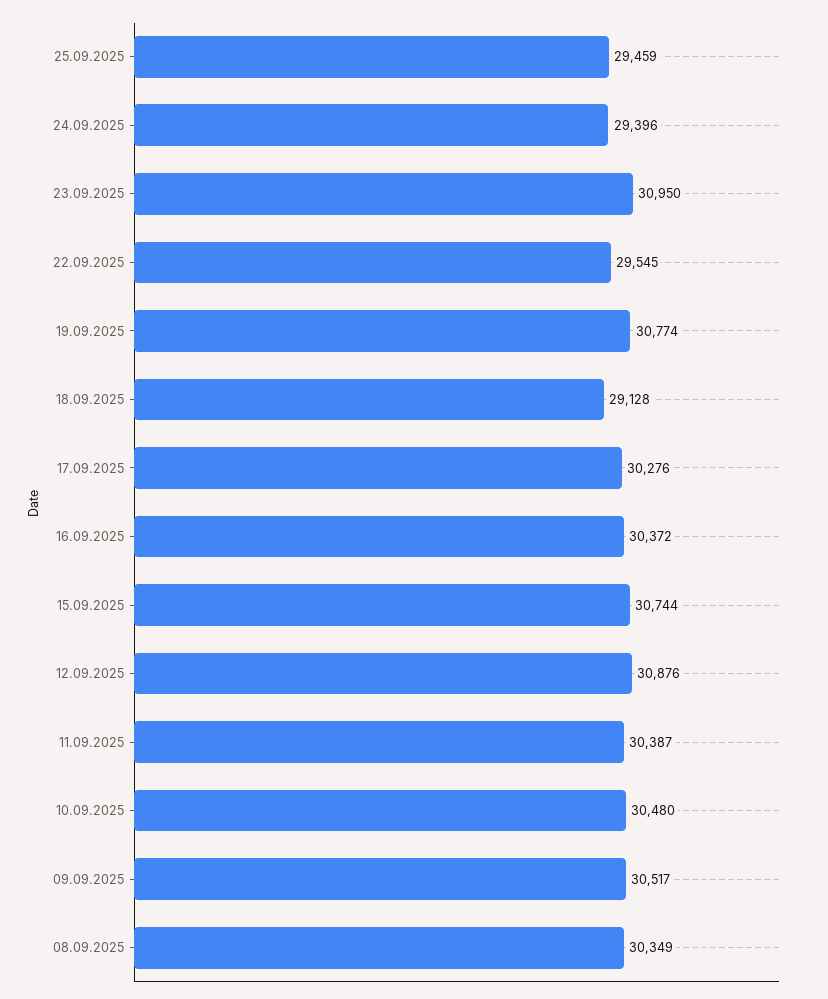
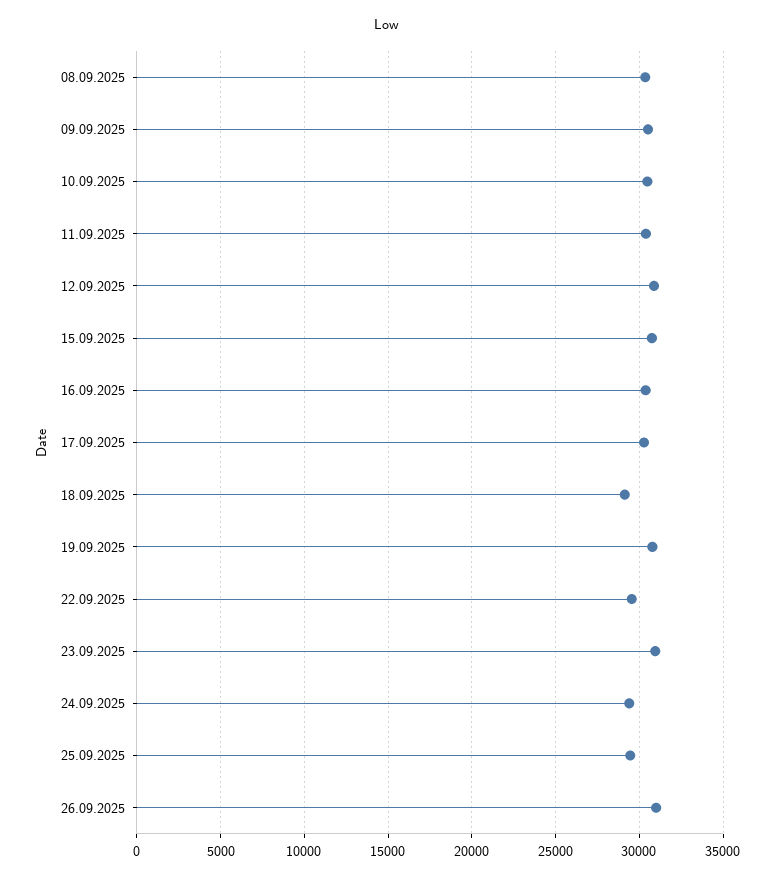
26.09.2025: none -> 31000

